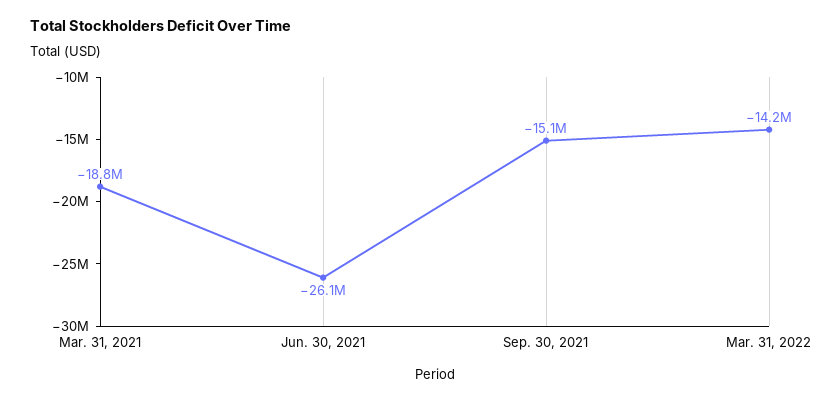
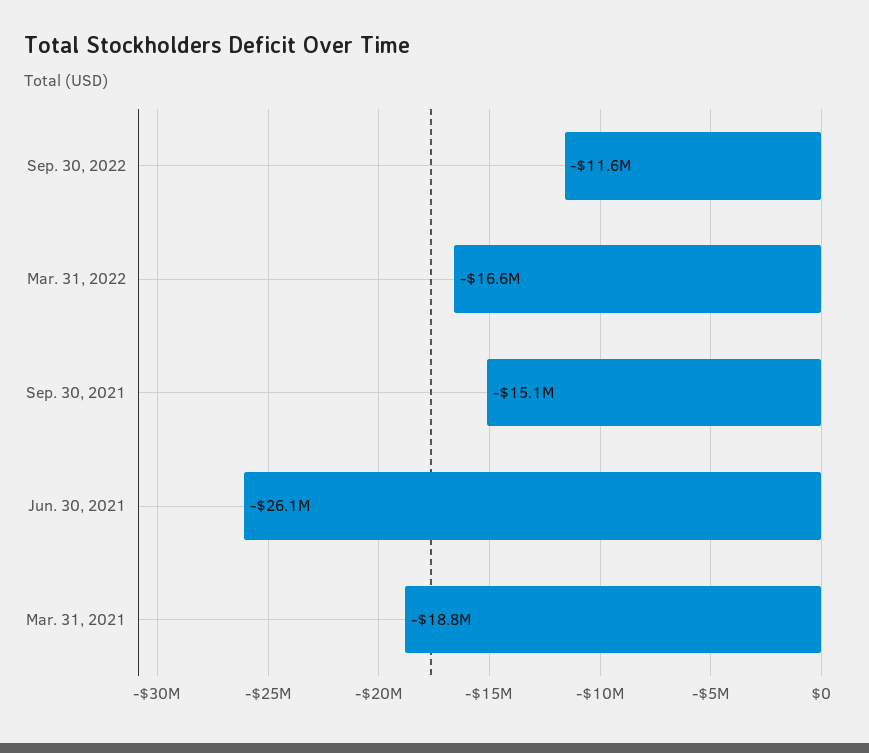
Mar. 31, 2022: -14200000 -> -16600000
Sep. 30, 2022: none -> -11600000

